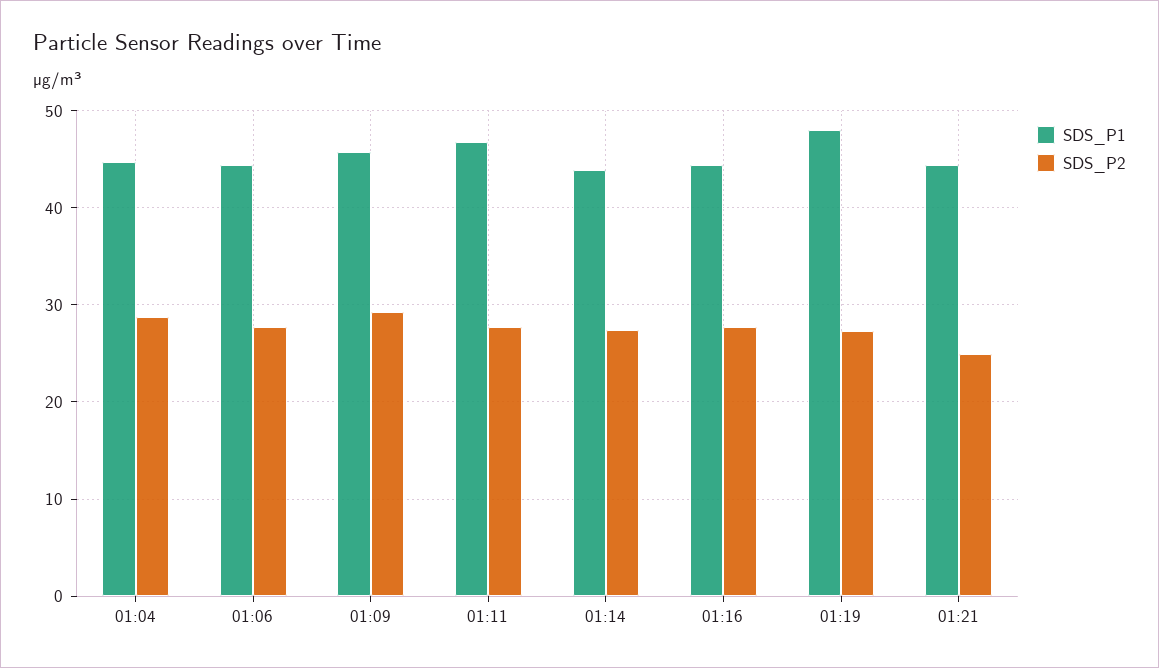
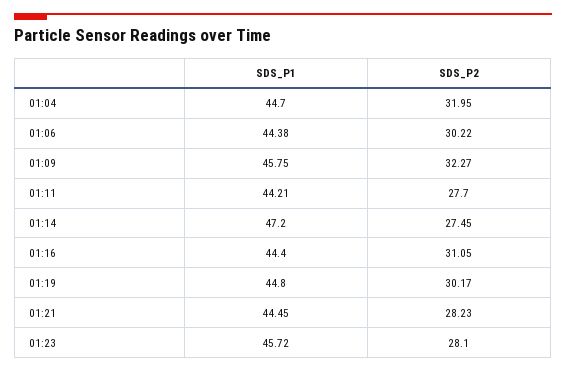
SDS_P2, 01:04: 29 -> 31.95
SDS_P2, 01:06: 28 -> 30.22
SDS_P2, 01:09: 29 -> 32.27
SDS_P1, 01:11: 47 -> 44.21
SDS_P1, 01:14: 44 -> 47.2
SDS_P2, 01:16: 28 -> 31.05
SDS_P1, 01:19: 48 -> 44.8
SDS_P2, 01:19: 27 -> 30.17
SDS_P2, 01:21: 25 -> 28.23
SDS_P1, 01:23: none -> 45.72
SDS_P2, 01:23: none -> 28.1

